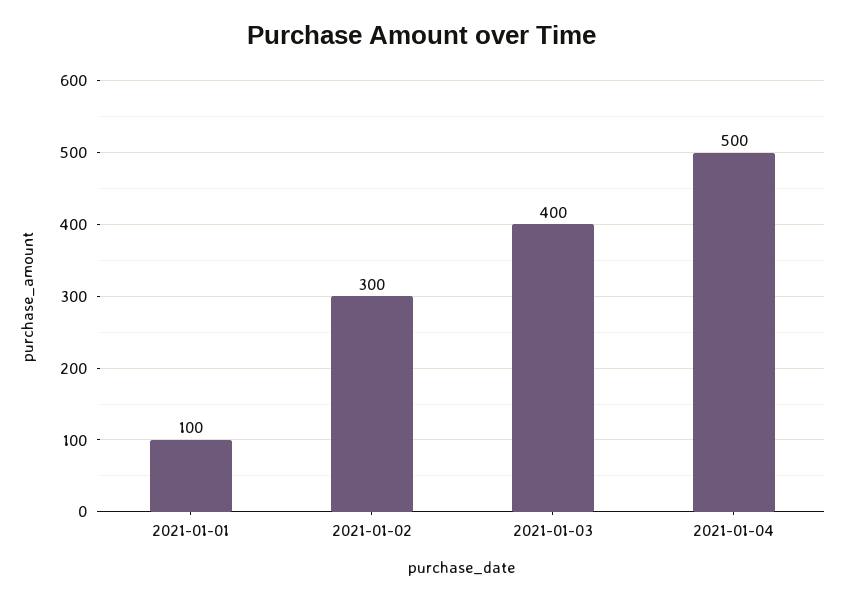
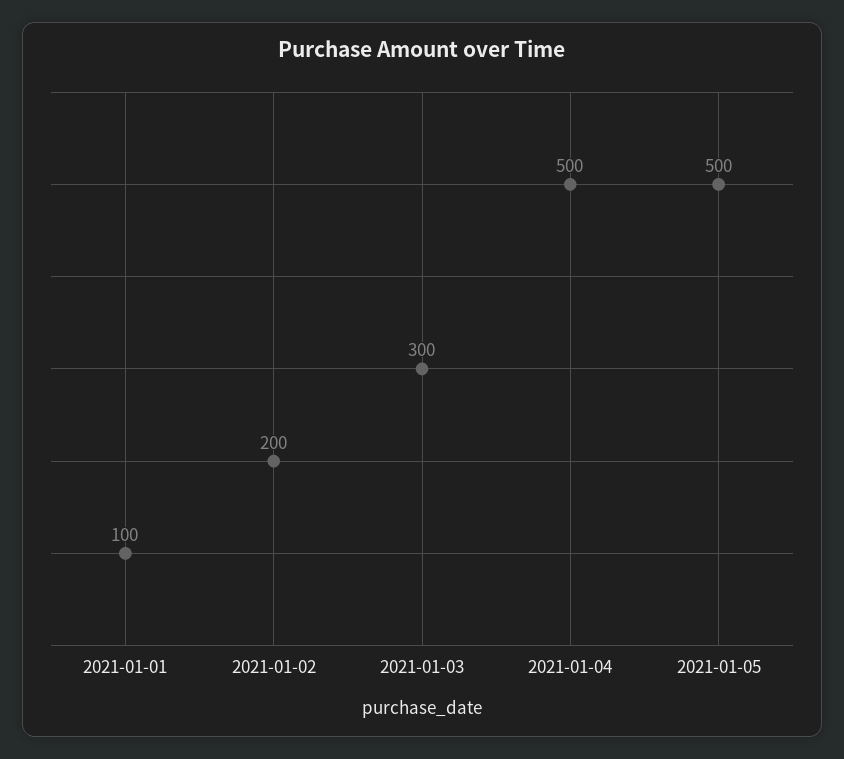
2021-01-02: 300 -> 200
2021-01-03: 400 -> 300
2021-01-05: none -> 500

